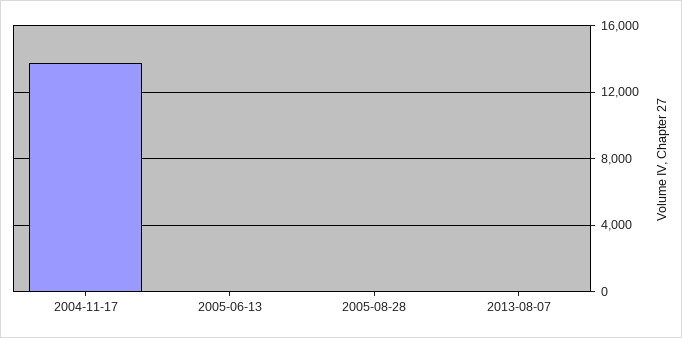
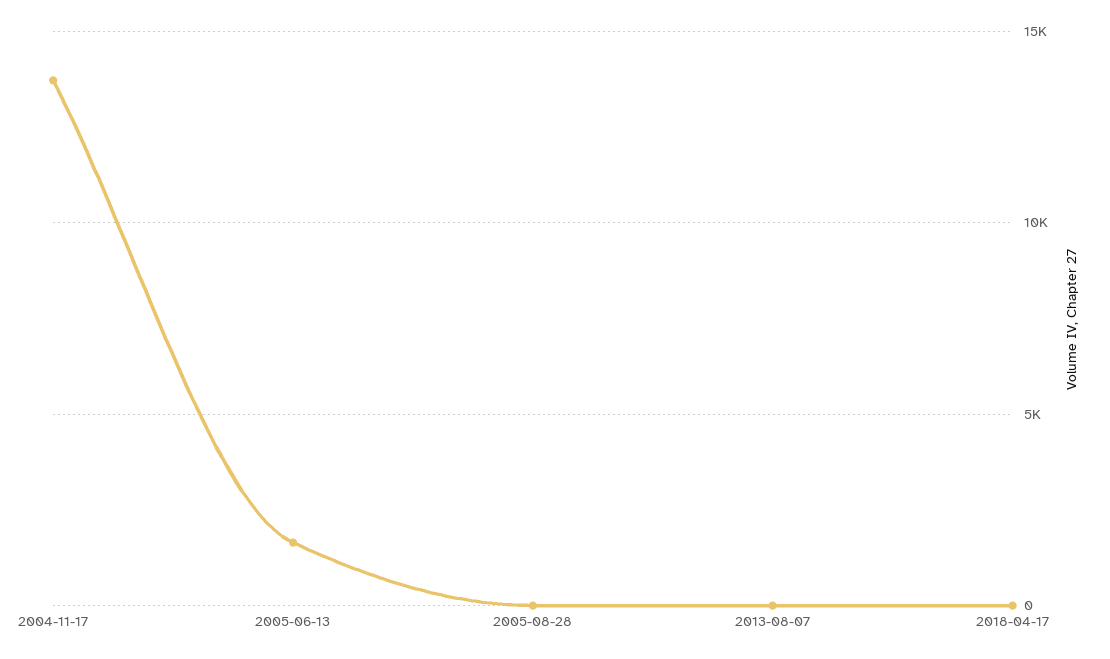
2005-06-13: 0 -> 1500
2018-04-17: none -> 0

